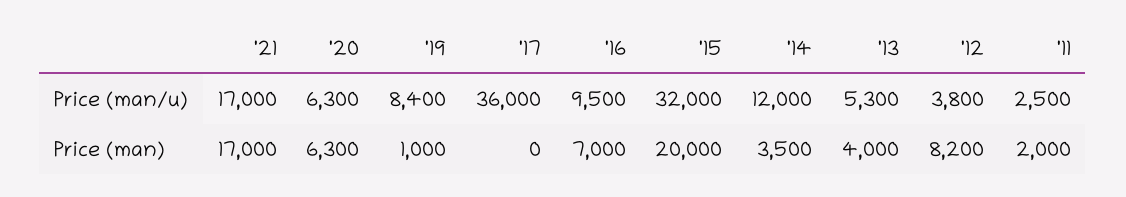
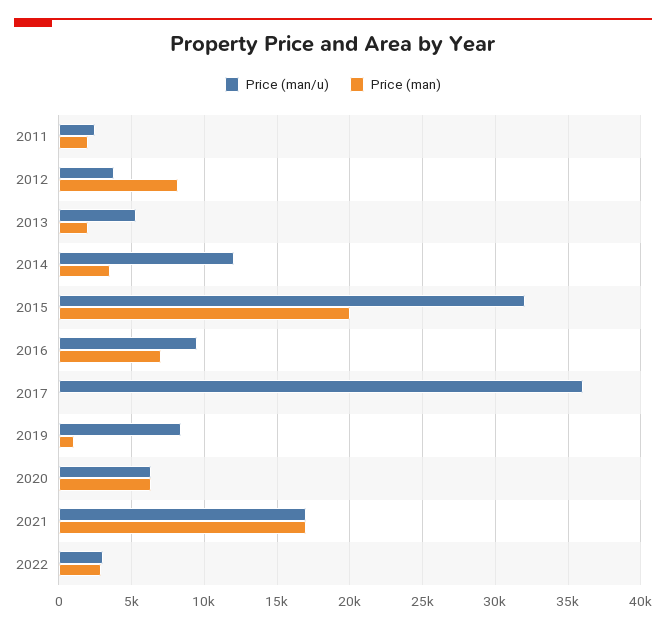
Price (man), '13: 4000 -> 2000
Price (man/u), 2022: none -> 3000
Price (man), 2022: none -> 3000

